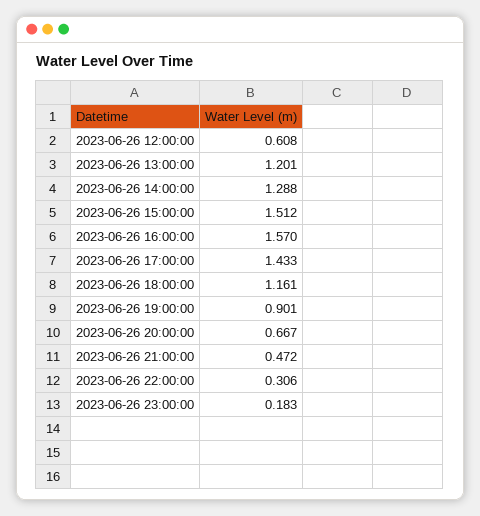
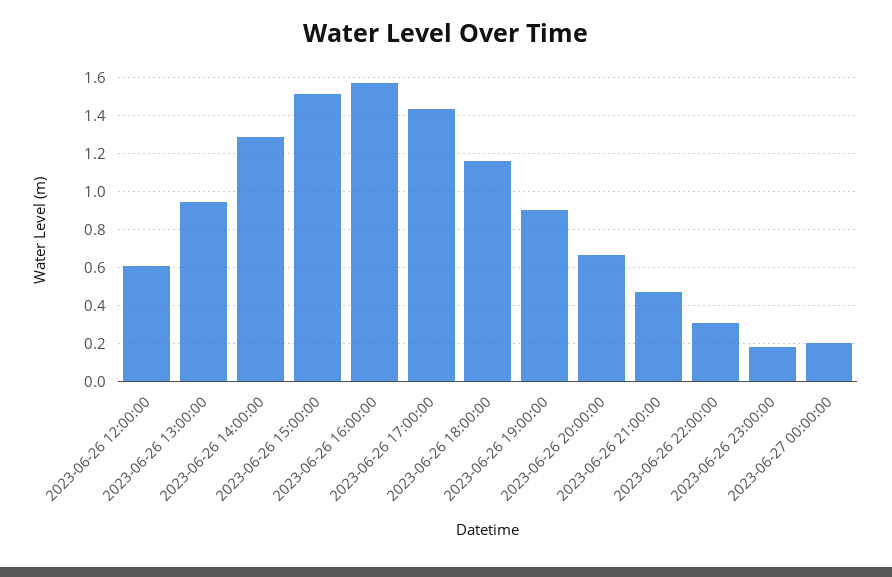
2023-06-26 13:00:00: 1.201 -> 0.95
2023-06-27 00:00:00: none -> 0.2

